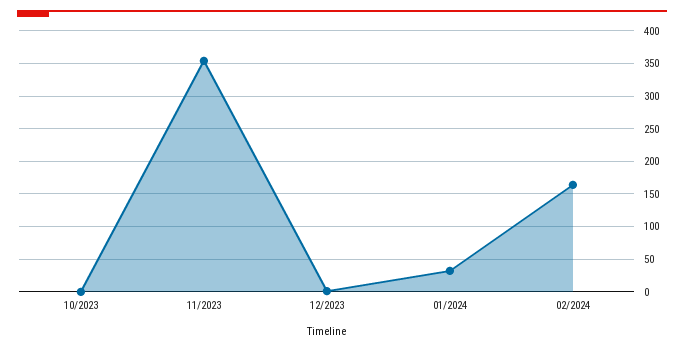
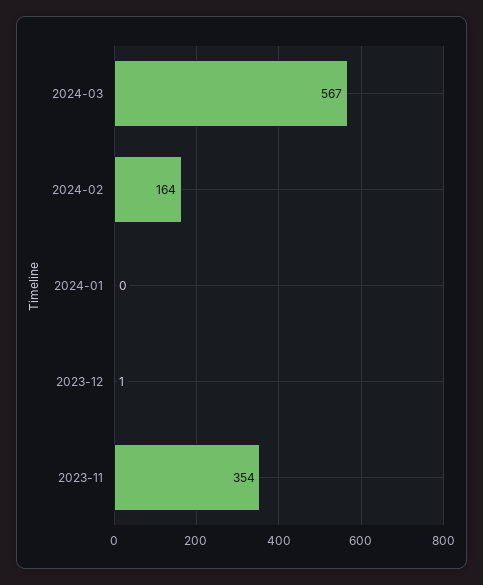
10/2023: 0 -> none
01/2024: 30 -> 0
2024-03: none -> 567

